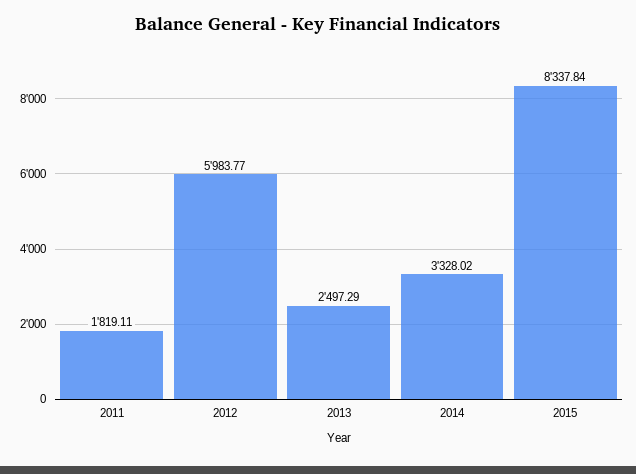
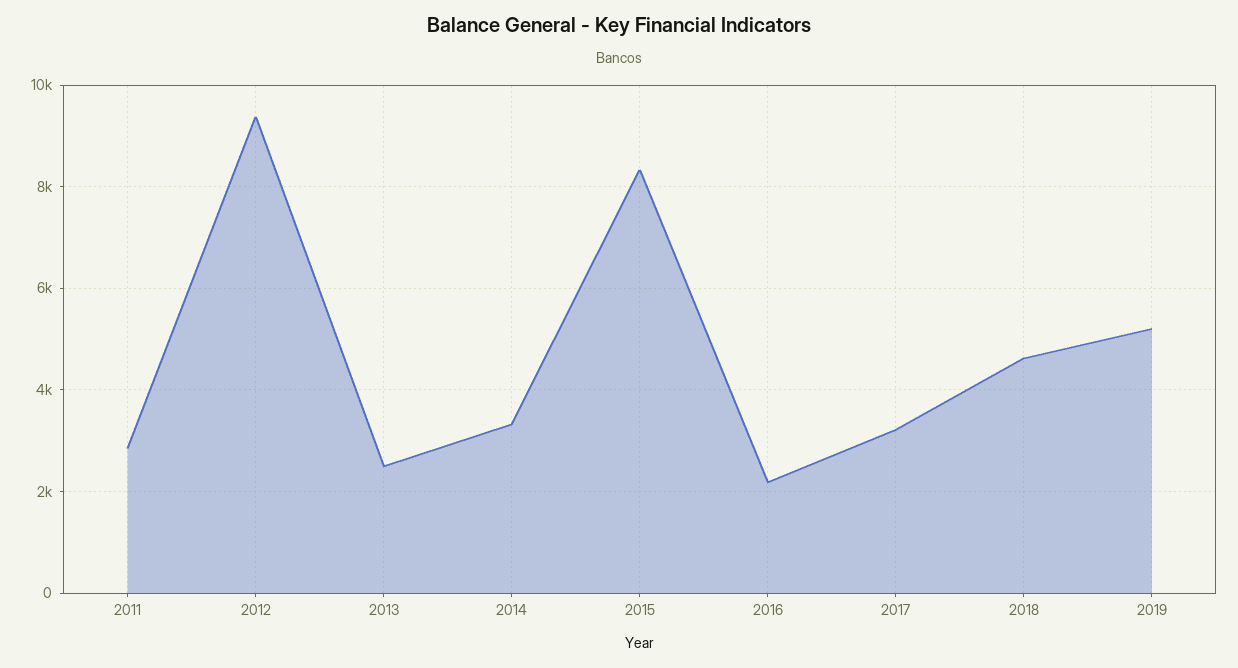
2011: 1819.11 -> 2800
2012: 5983.77 -> 9400
2016: none -> 2200
2017: none -> 3200
2018: none -> 4600
2019: none -> 5200

